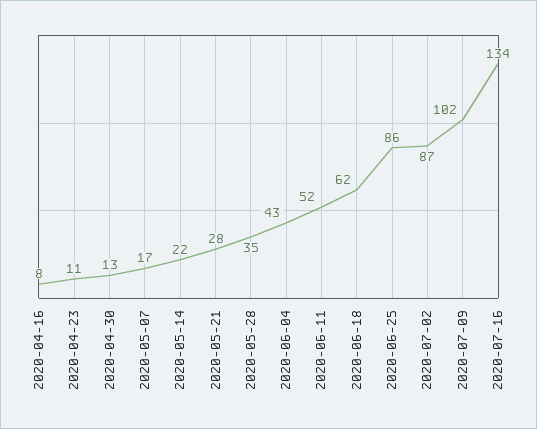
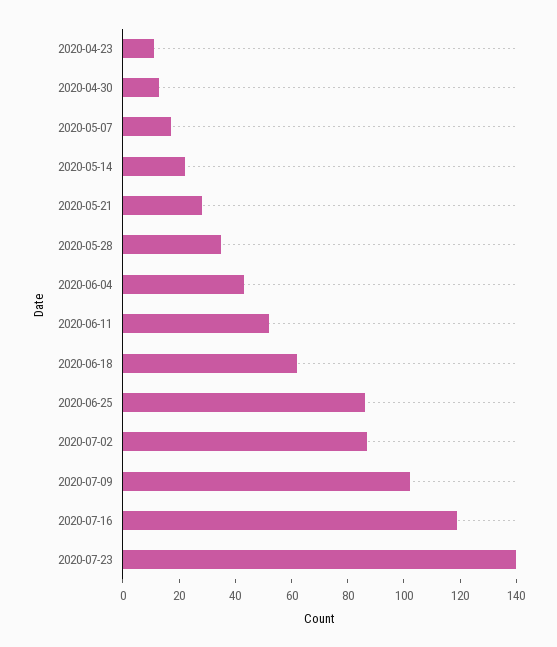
2020-04-16: 8 -> none
2020-07-16: 134 -> 120
2020-07-23: none -> 140

